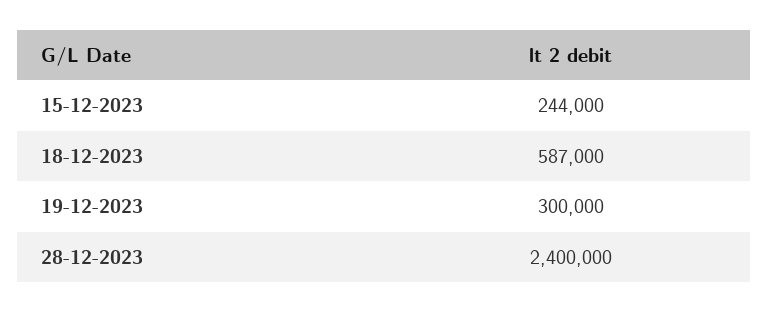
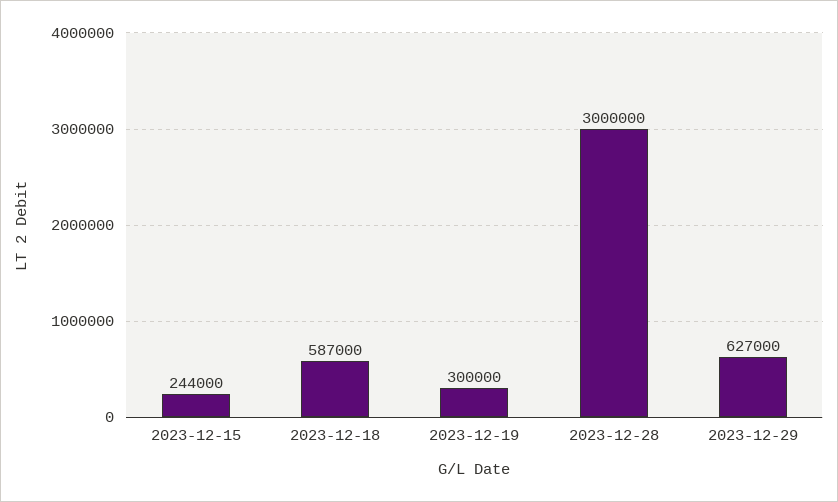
28-12-2023: 2400000 -> 3000000
2023-12-29: none -> 627000

